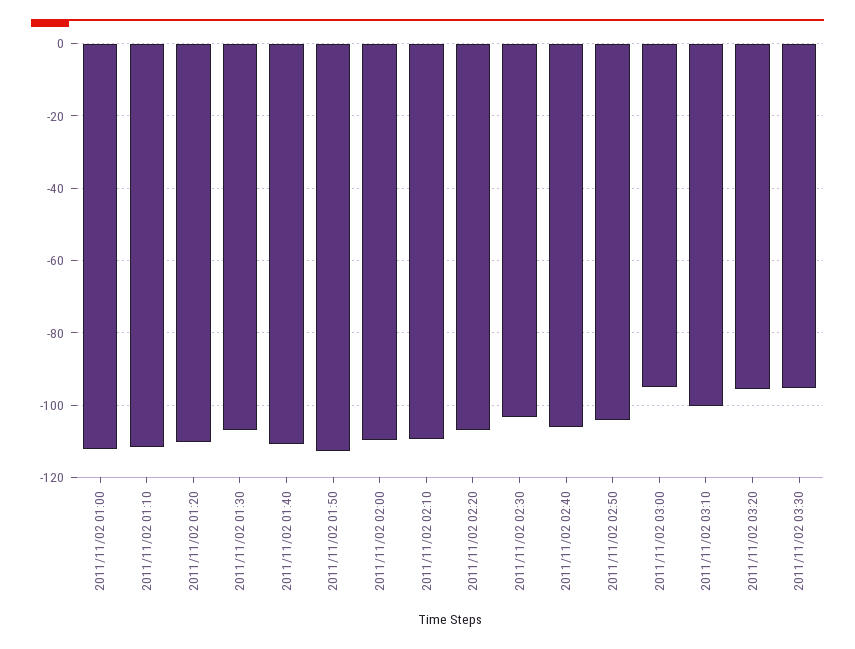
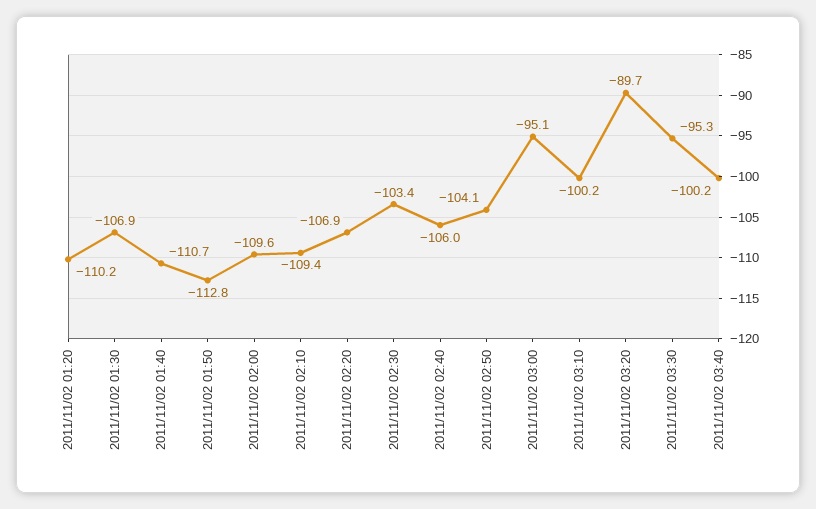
2011/11/02 01:00: -112 -> none
2011/11/02 01:10: -112 -> none
2011/11/02 03:20: -96 -> -89.7
2011/11/02 03:40: none -> -100.2

